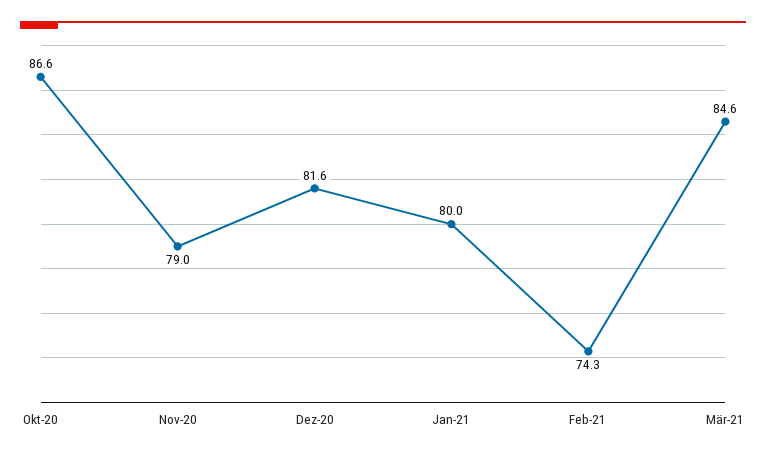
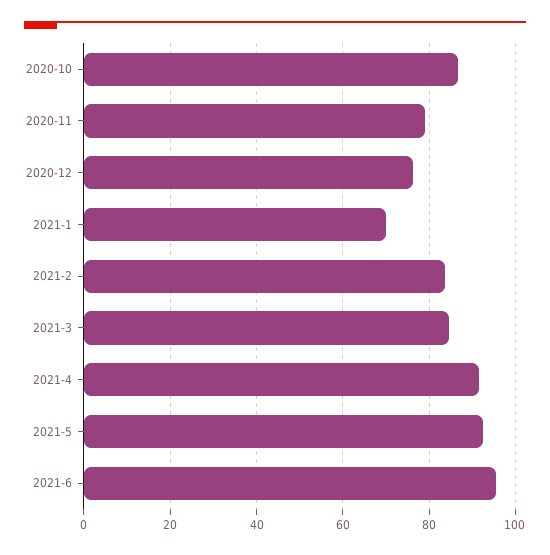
Dez-20: 81.6 -> 76
Jan-21: 80 -> 70
Feb-21: 74.3 -> 84
2021-4: none -> 92
2021-5: none -> 92
2021-6: none -> 96

